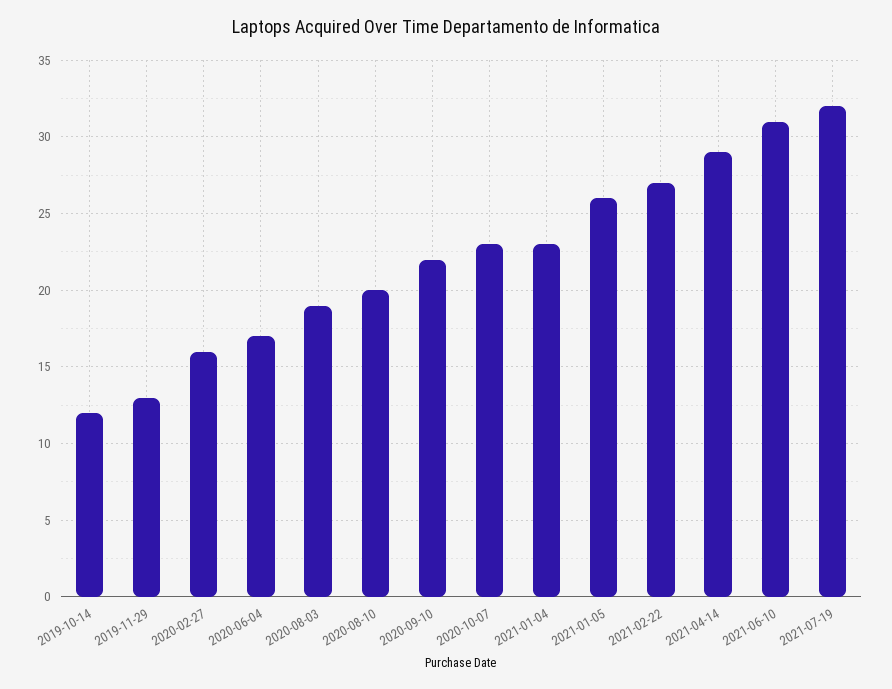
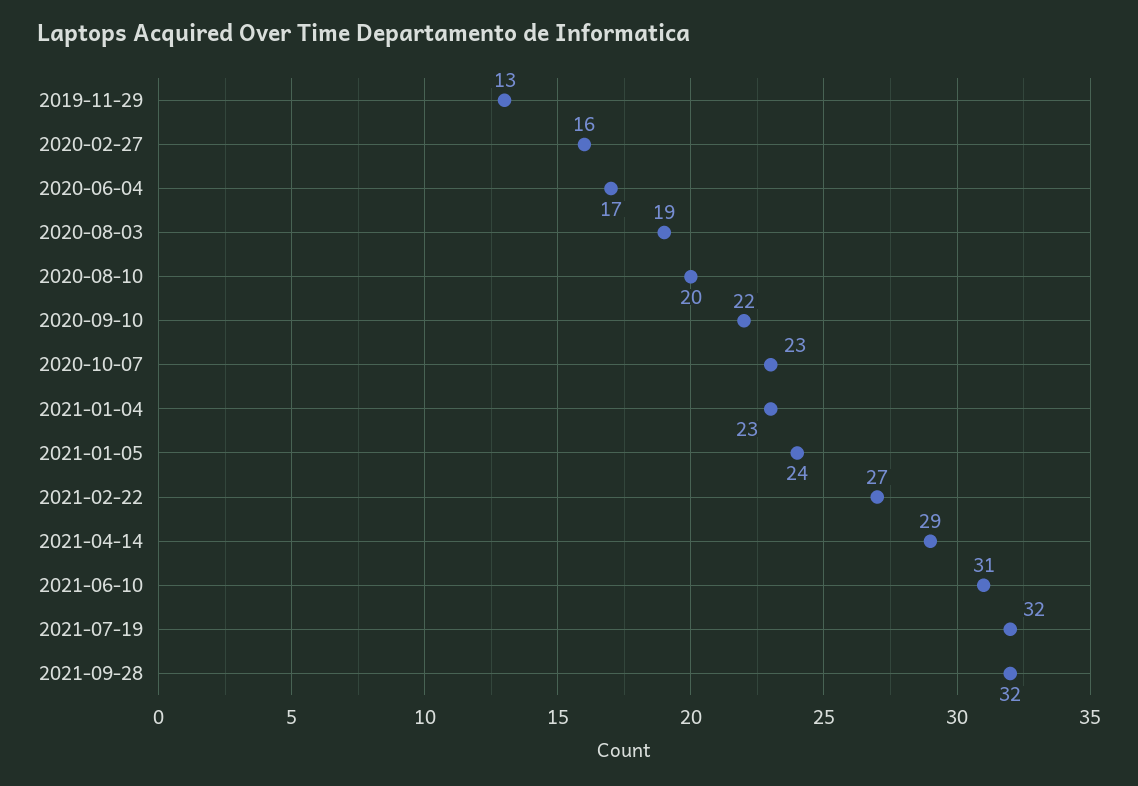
2019-10-14: 12 -> none
2021-01-05: 26 -> 24
2021-09-28: none -> 32

